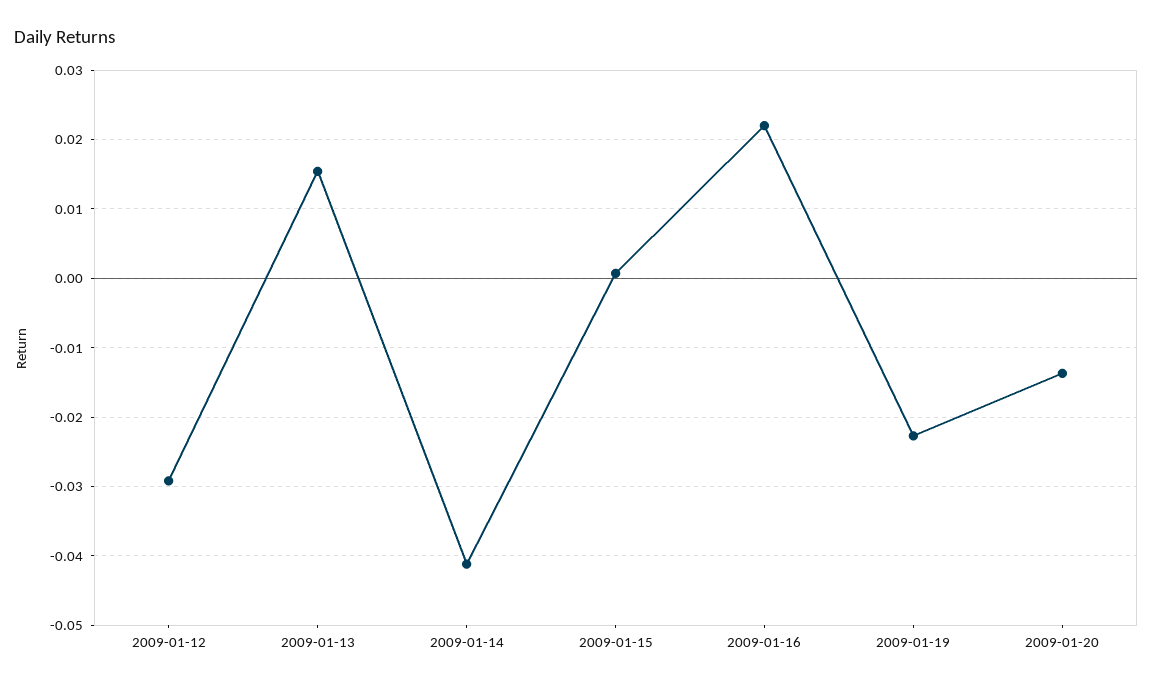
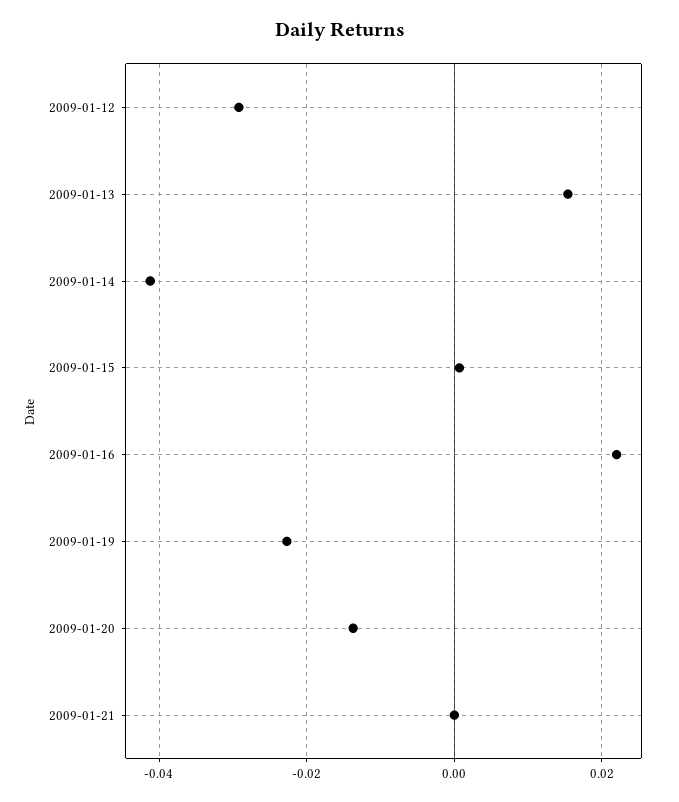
2009-01-21: none -> 0

